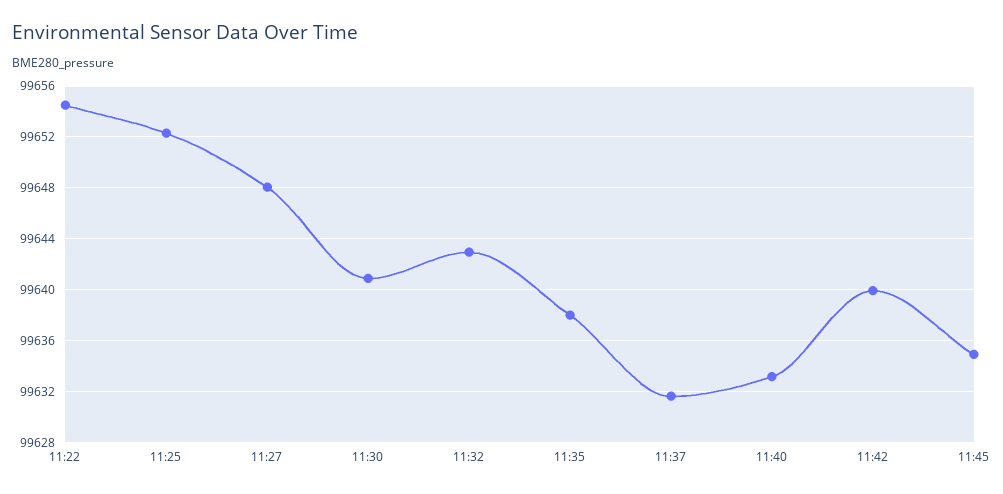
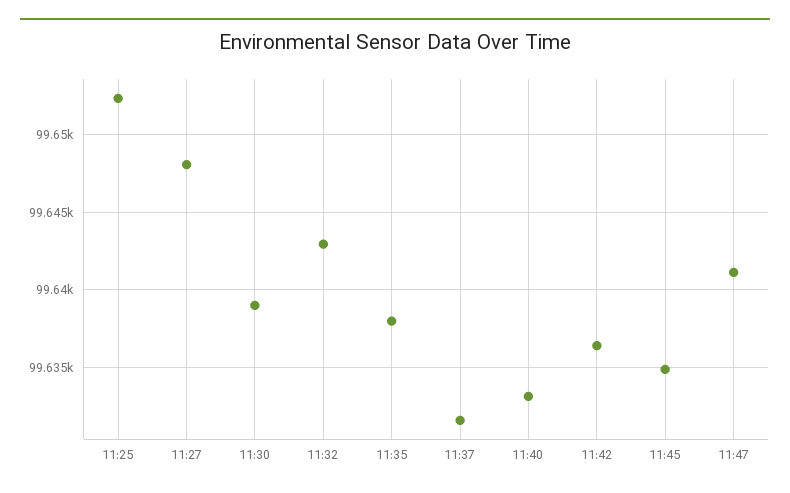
11:22: 99654.5 -> none
11:30: 99641 -> 99639
11:42: 99640 -> 99636.5
11:47: none -> 99641

